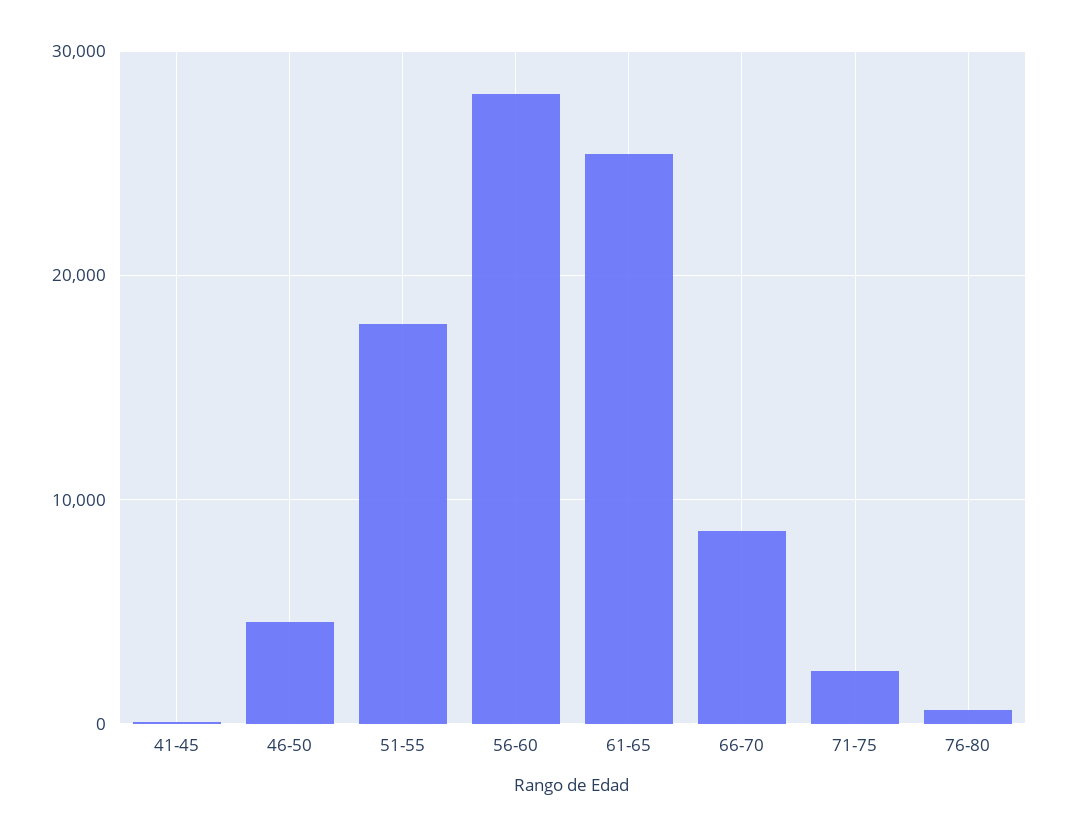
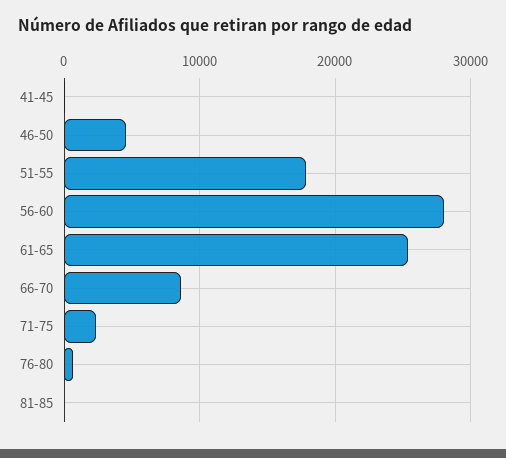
81-85: none -> 0

